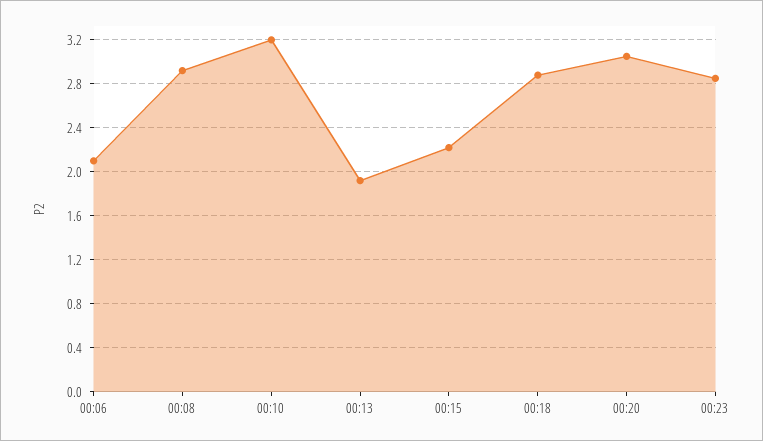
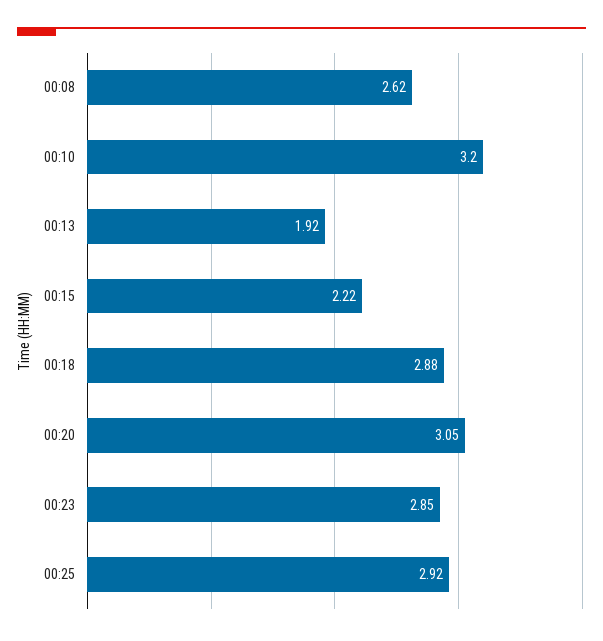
00:06: 2.1 -> none
00:08: 2.9 -> 2.62
00:25: none -> 2.92

